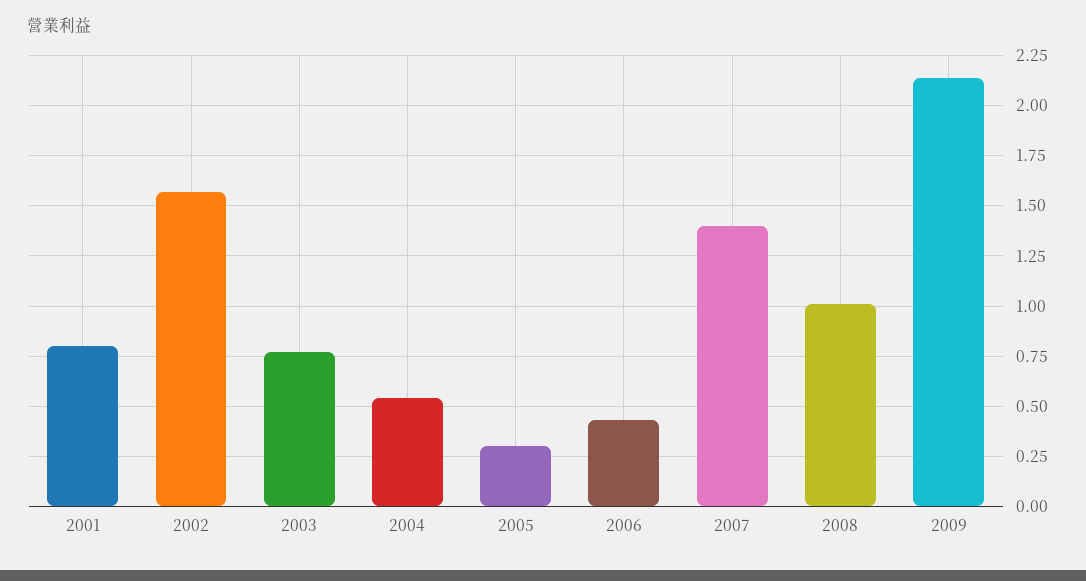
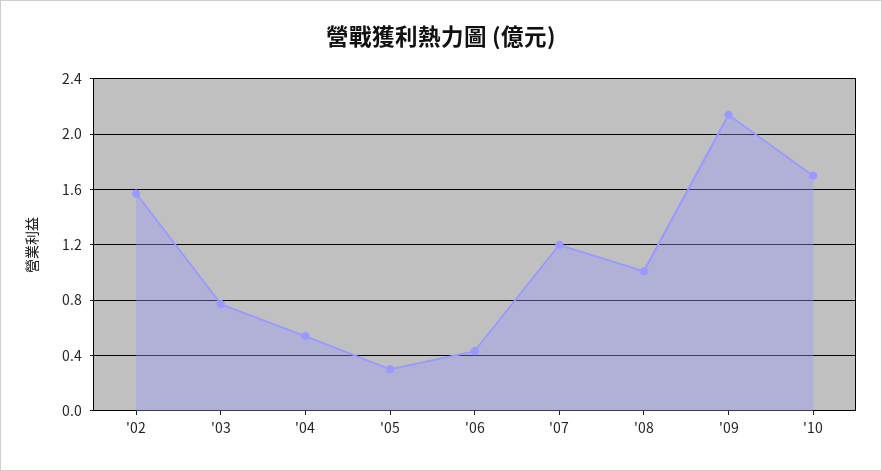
2001: 0.8 -> none
2007: 1.4 -> 1.2
'10: none -> 1.7

